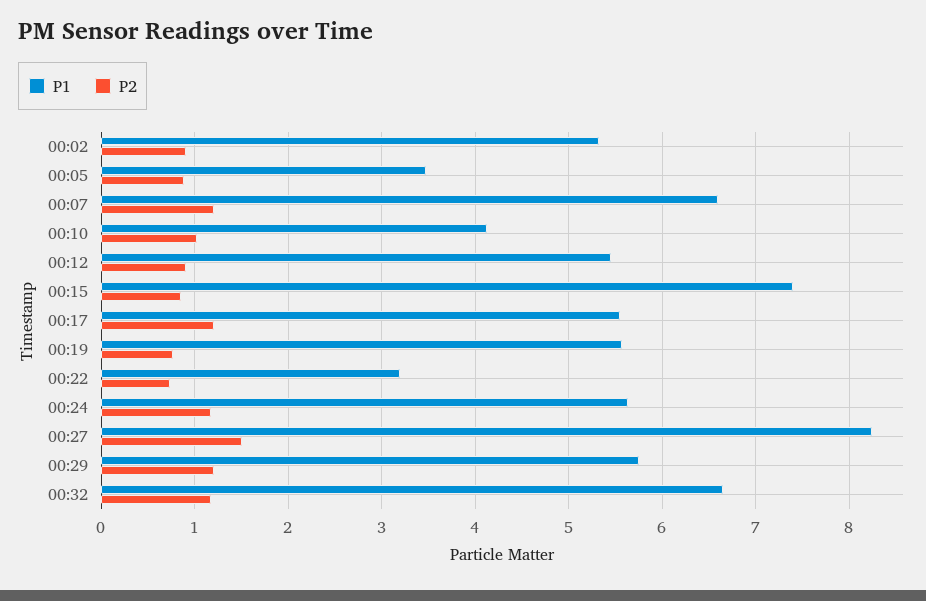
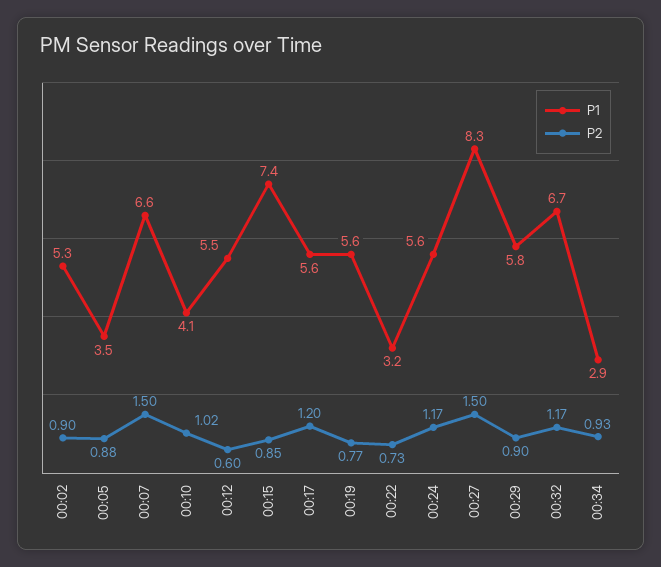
P2, 00:07: 1.2 -> 1.5
P2, 00:12: 0.9 -> 0.6
P2, 00:29: 1.2 -> 0.9
P1, 00:34: none -> 2.9
P2, 00:34: none -> 0.93

